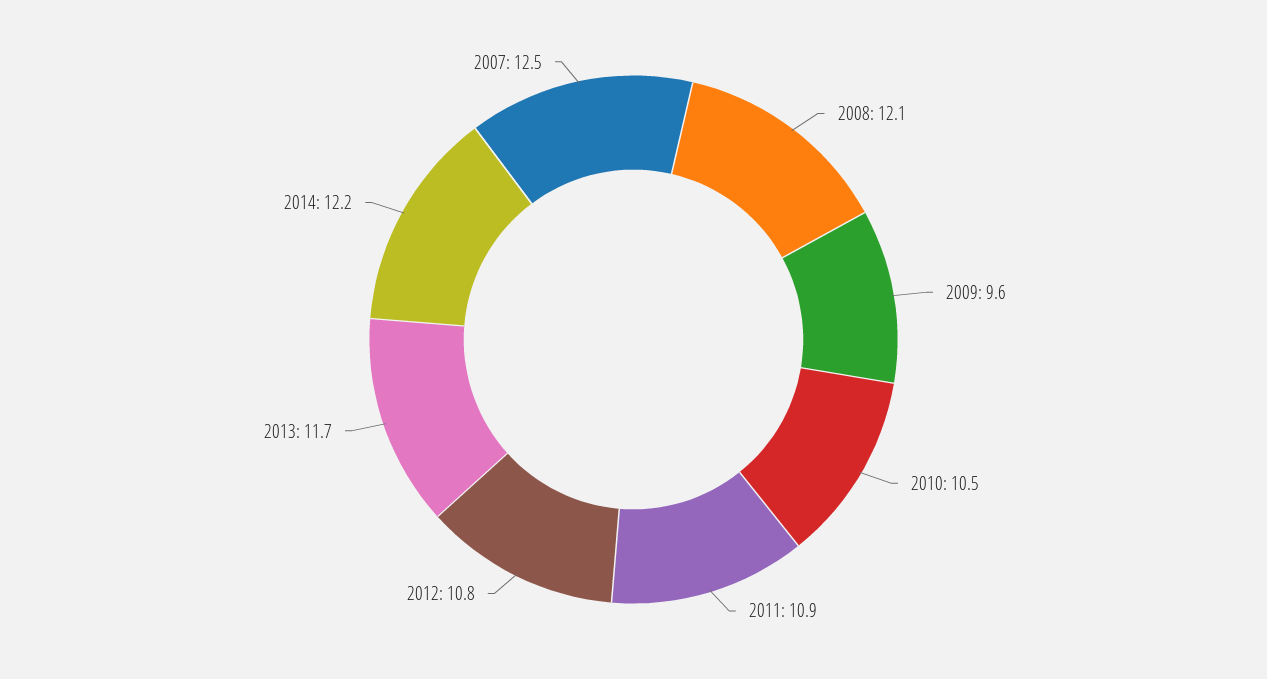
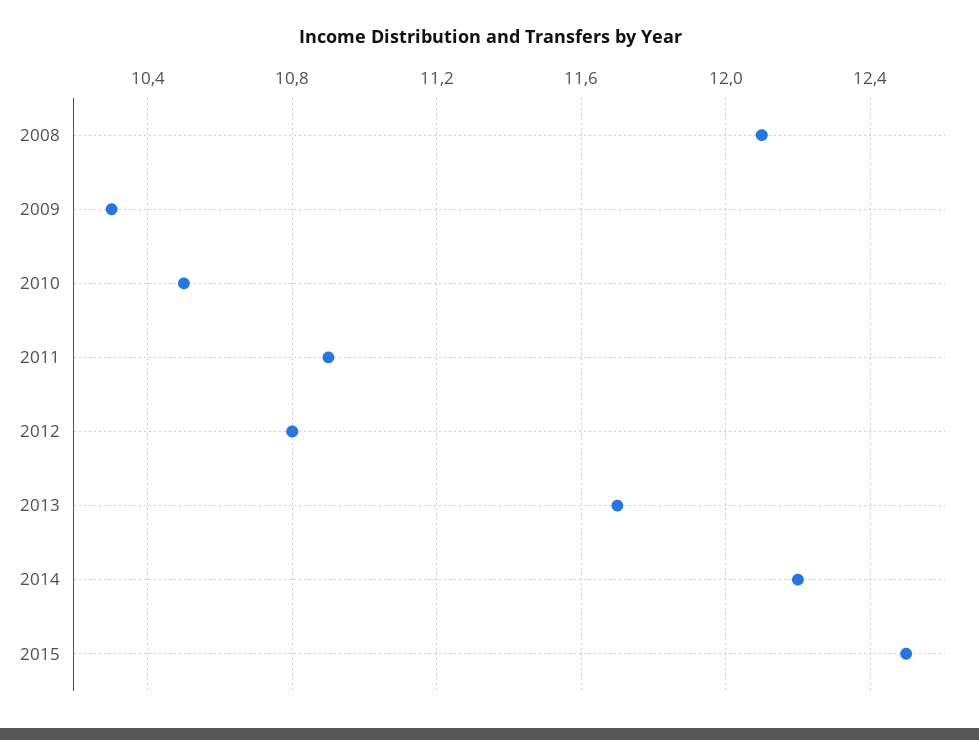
2009: 9.6 -> 10.3
2007: 12.5 -> none
2015: none -> 12.5

